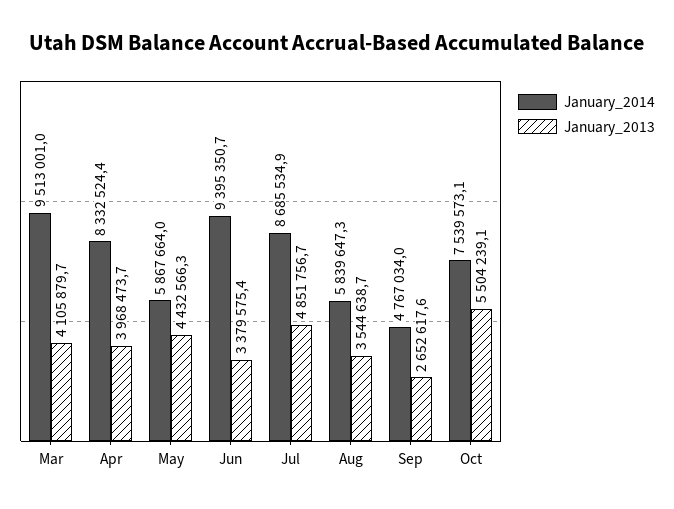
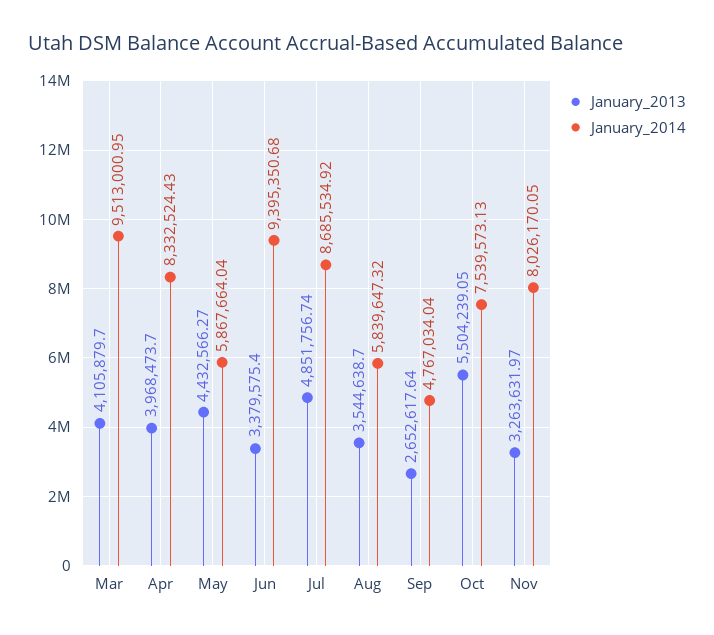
January_2013, Nov: none -> 3263631.97
January_2014, Nov: none -> 8026170.05

